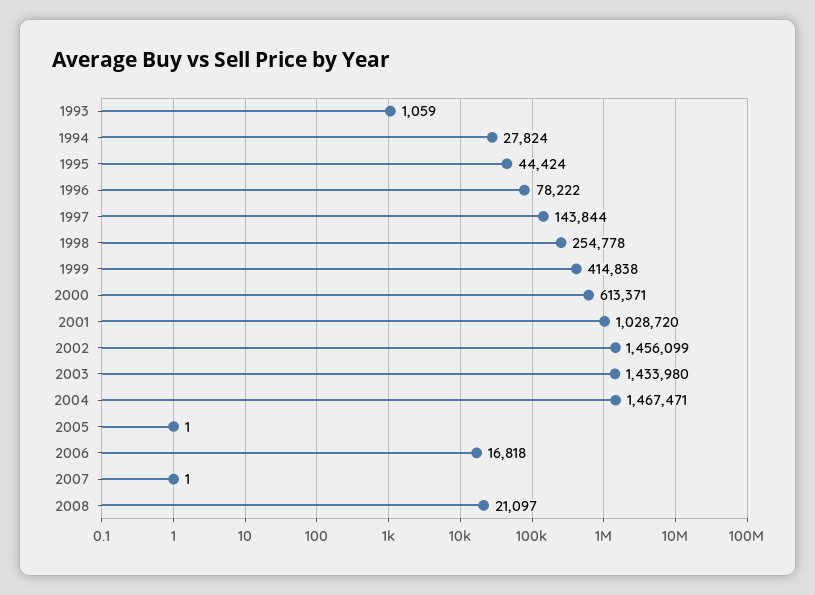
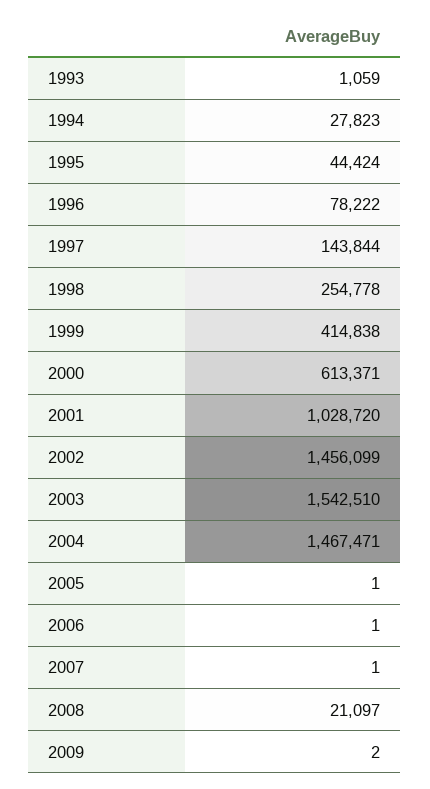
1994: 27824 -> 27823
2003: 1433980 -> 1542510
2006: 16818 -> 1
2009: none -> 2

